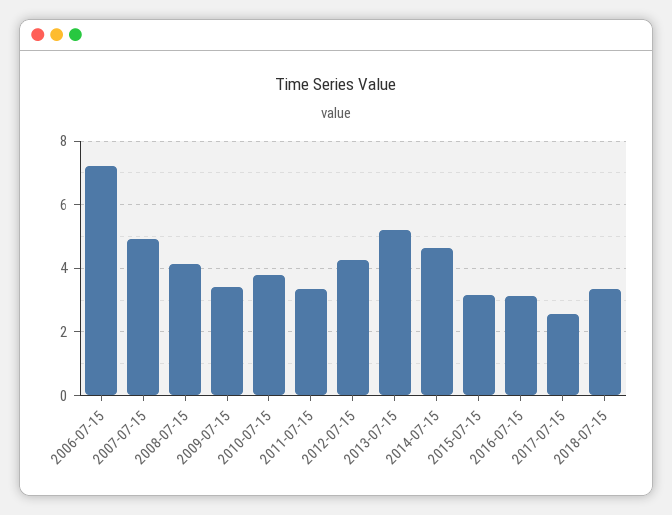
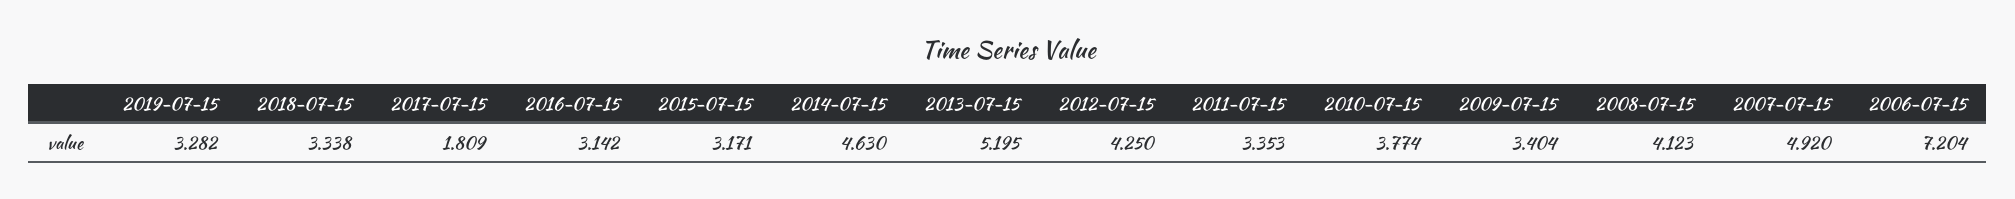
2017-07-15: 2.6 -> 1.809
2019-07-15: none -> 3.282

